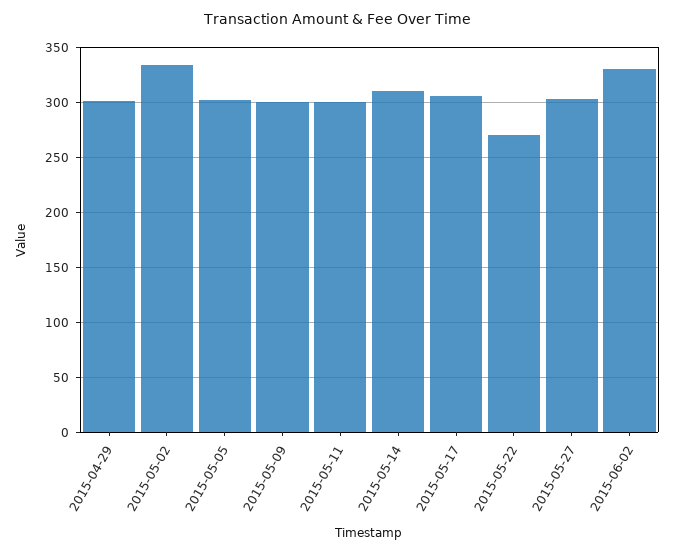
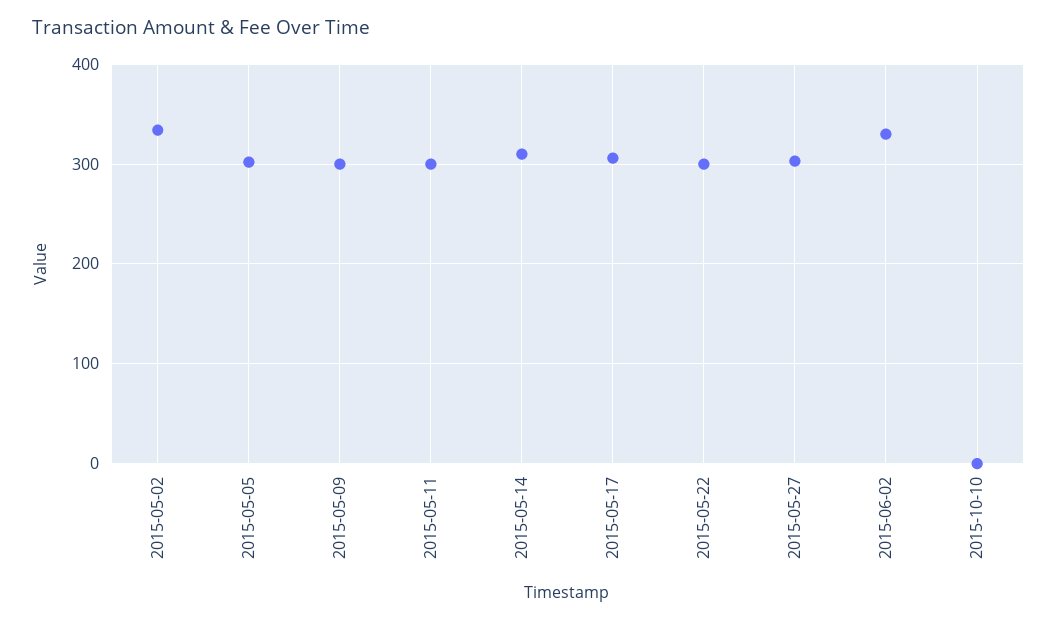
2015-04-29: 300 -> none
2015-05-22: 270 -> 300
2015-10-10: none -> 0

